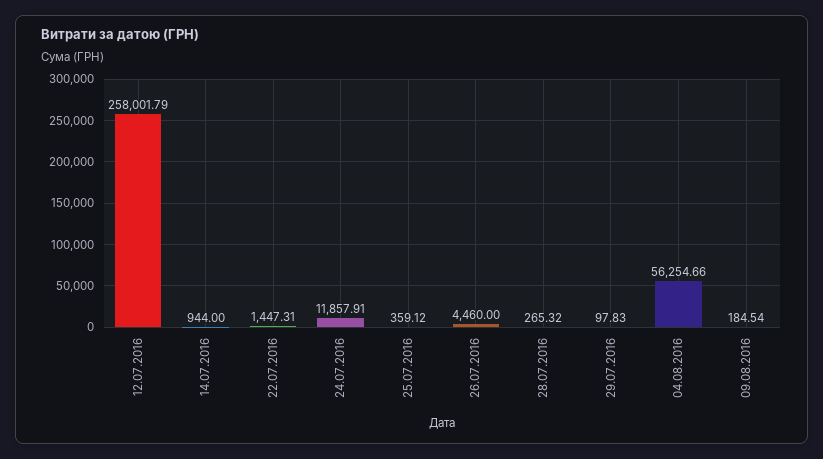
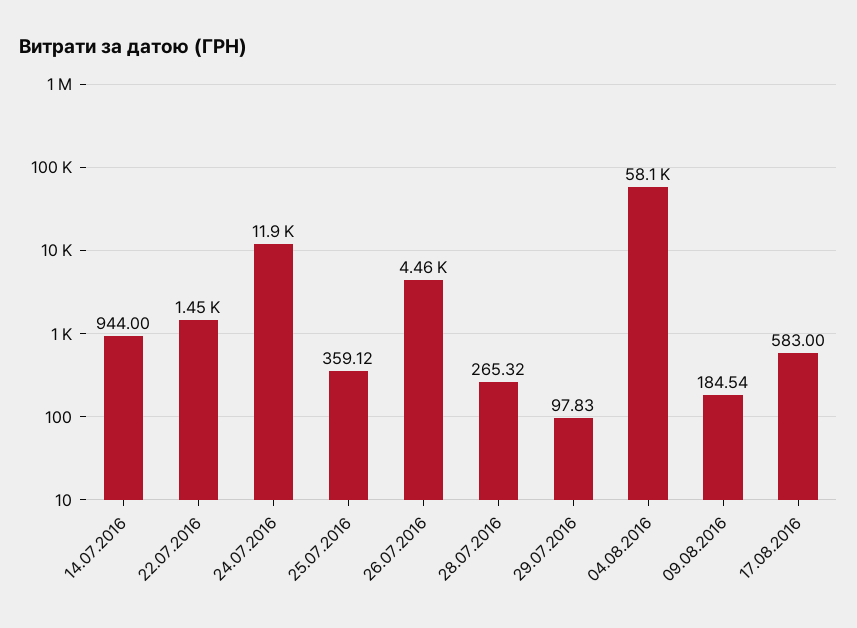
12.07.2016: 258001.79 -> none
04.08.2016: 56254.66 -> 58100
17.08.2016: none -> 583

